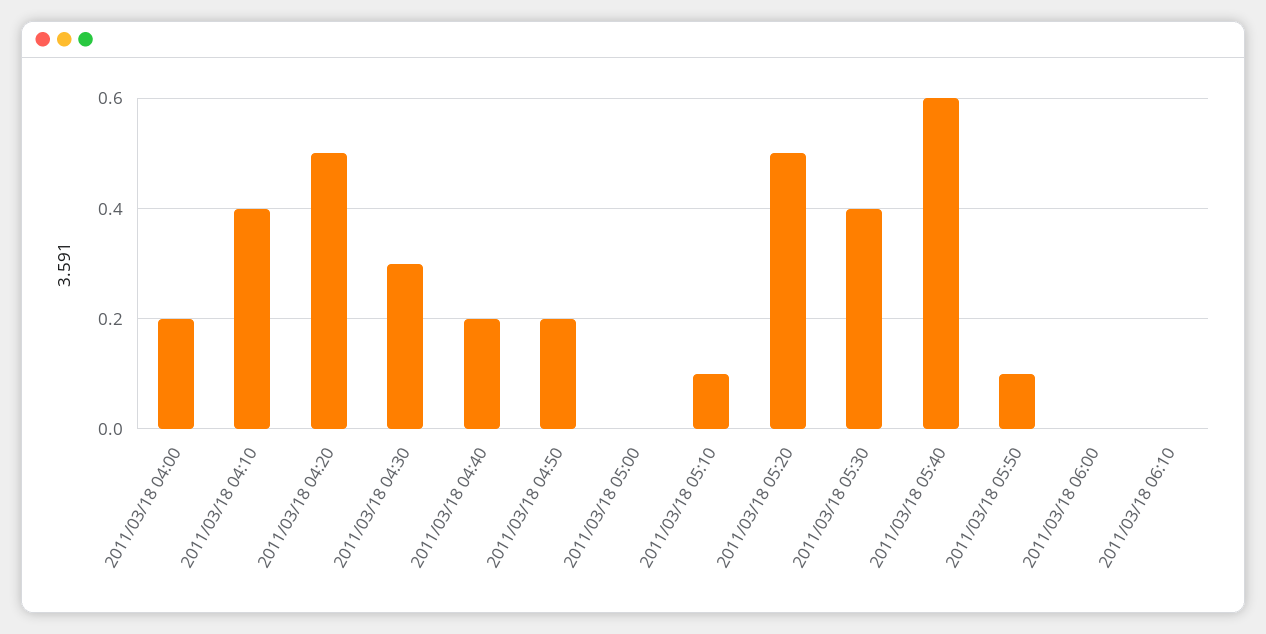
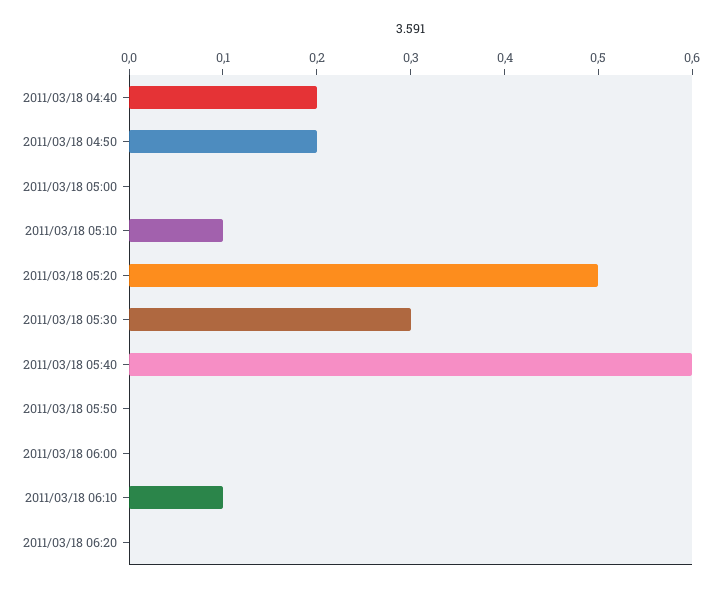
2011/03/18 04:00: 0.2 -> none
2011/03/18 04:10: 0.4 -> none
2011/03/18 04:20: 0.5 -> none
2011/03/18 04:30: 0.3 -> none
2011/03/18 05:30: 0.4 -> 0.3
2011/03/18 05:50: 0.1 -> 0
2011/03/18 06:10: 0 -> 0.1
2011/03/18 06:20: none -> 0

